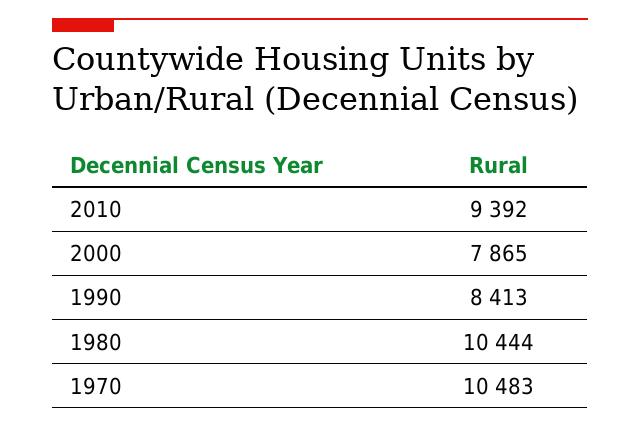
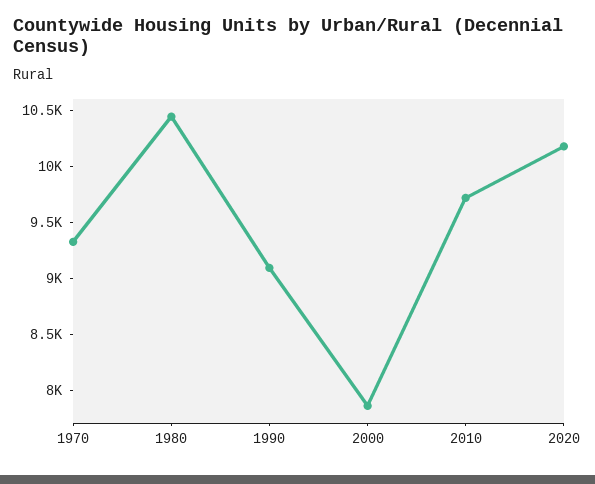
2010: 9392 -> 9700
1990: 8413 -> 9100
1970: 10483 -> 9300
2020: none -> 10200

